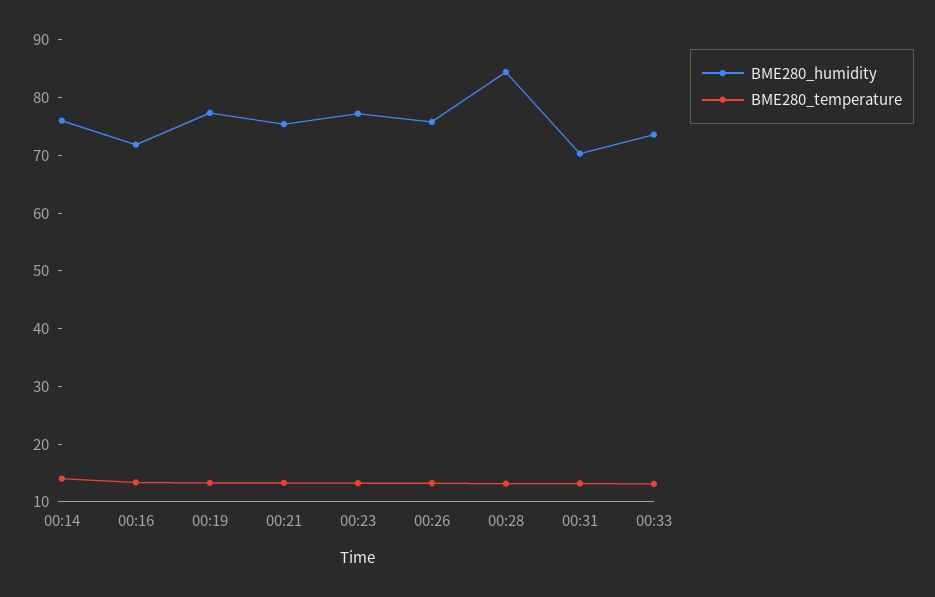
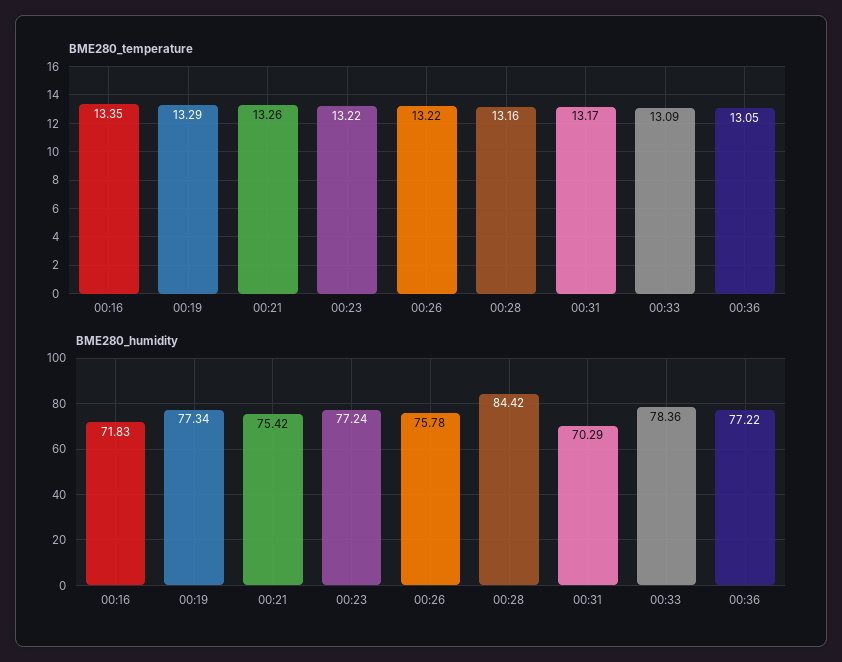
BME280_humidity, 00:14: 76 -> none
BME280_temperature, 00:14: 14 -> none
BME280_humidity, 00:33: 74 -> 78.36
BME280_temperature, 00:36: none -> 13.05
BME280_humidity, 00:36: none -> 77.22

